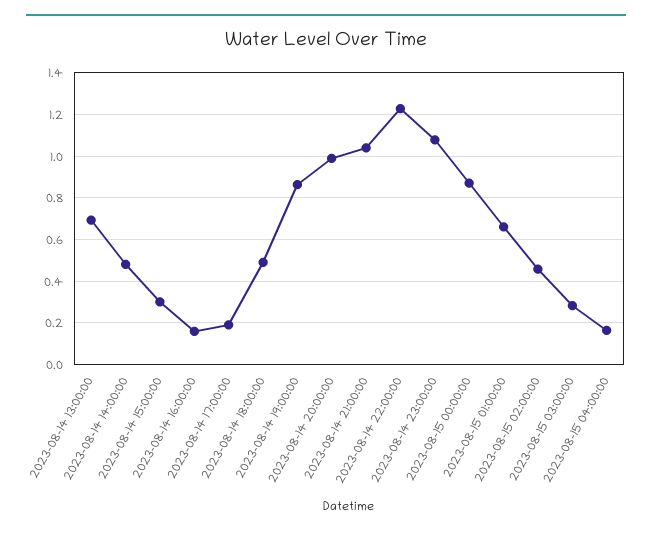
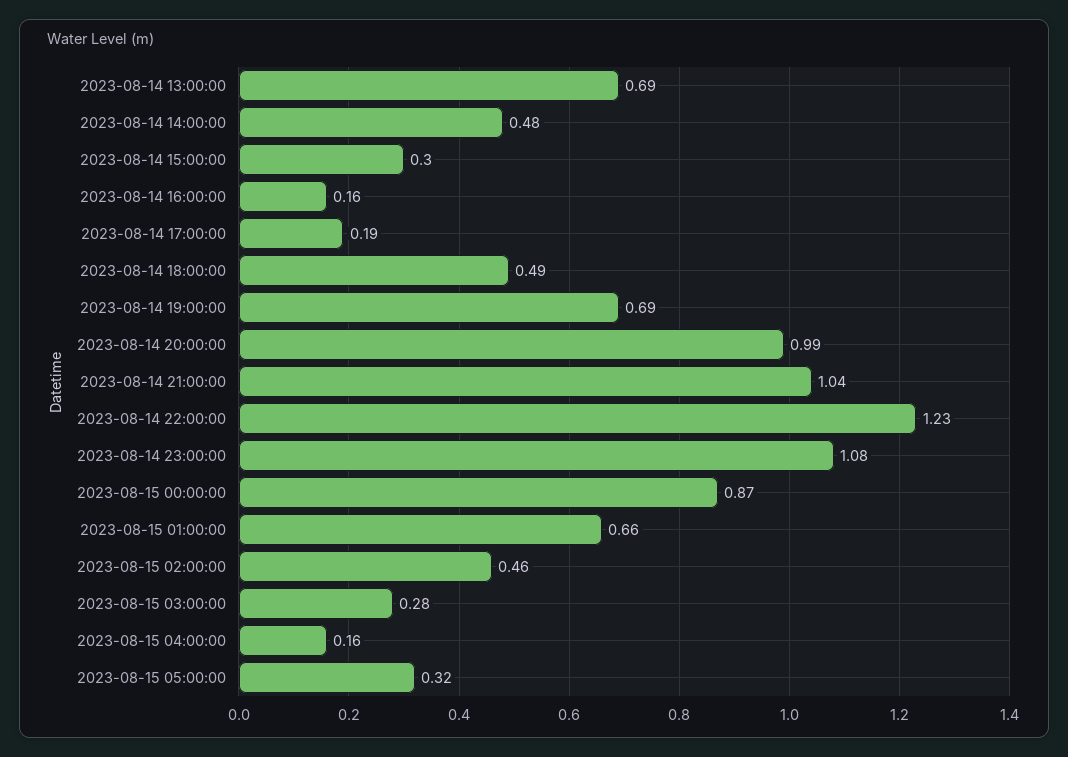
2023-08-14 19:00:00: 0.85 -> 0.69
2023-08-15 05:00:00: none -> 0.32

